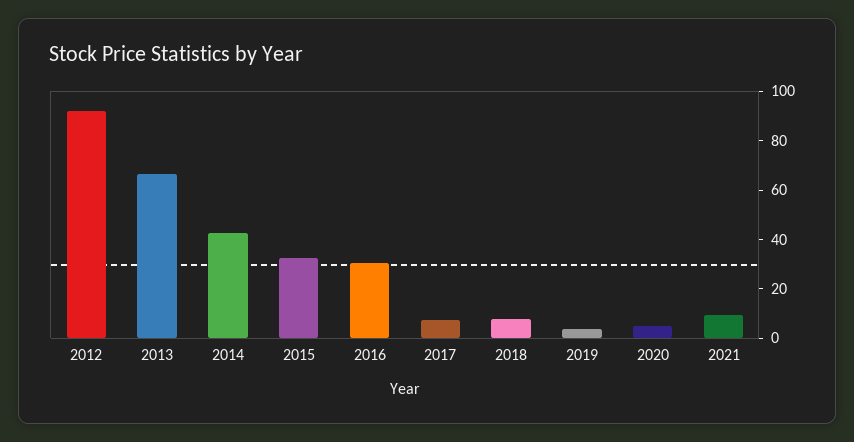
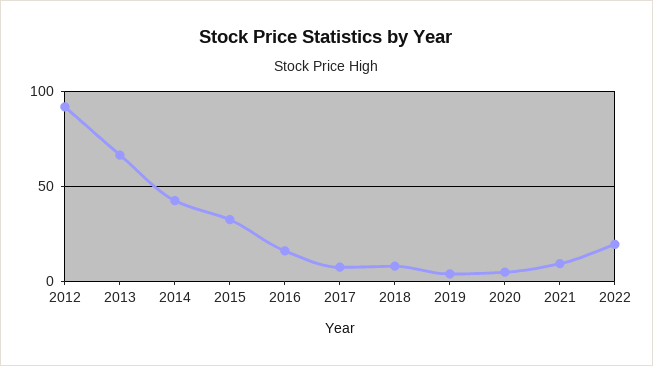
2016: 30 -> 15
2022: none -> 20

